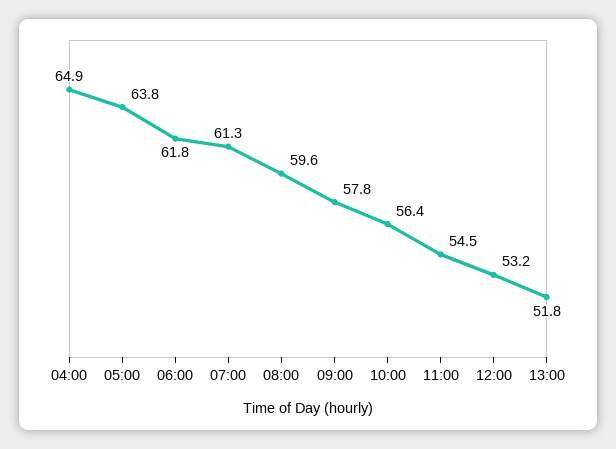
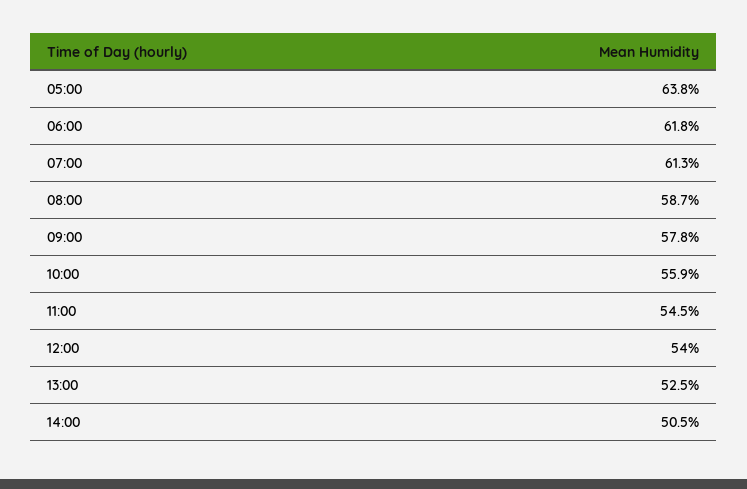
04:00: 64.9 -> none
08:00: 59.6 -> 58.7
10:00: 56.4 -> 55.9
12:00: 53.2 -> 54
13:00: 51.8 -> 52.5
14:00: none -> 50.5

